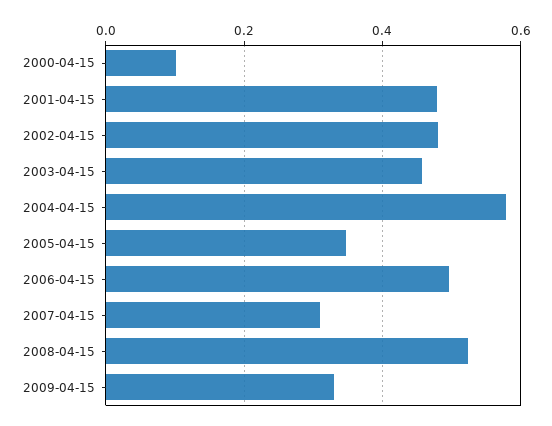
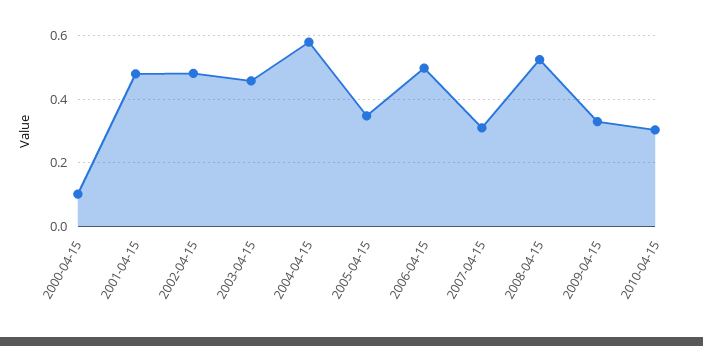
2010-04-15: none -> 0.3

